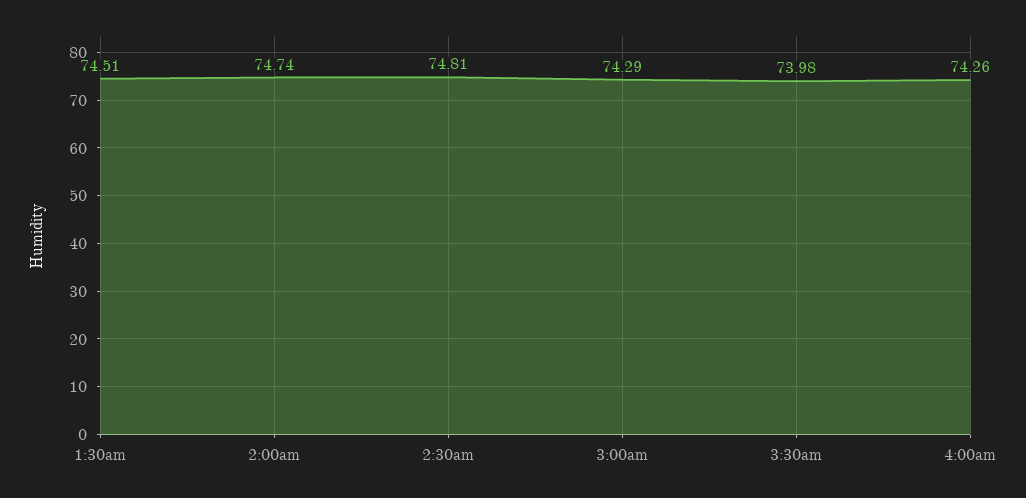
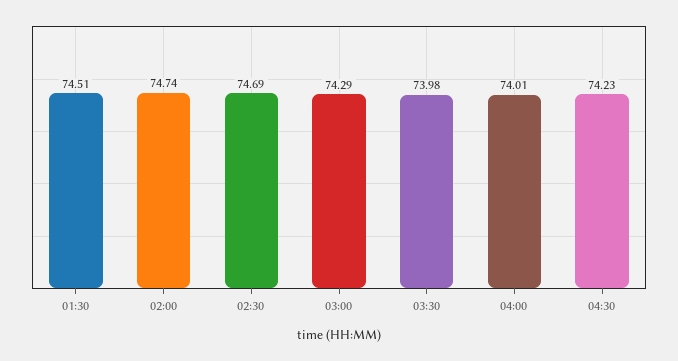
2:30am: 74.81 -> 74.69
4:00am: 74.26 -> 74.01
04:30: none -> 74.23

